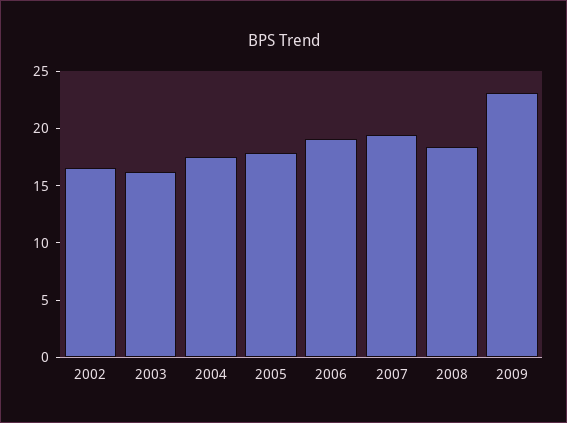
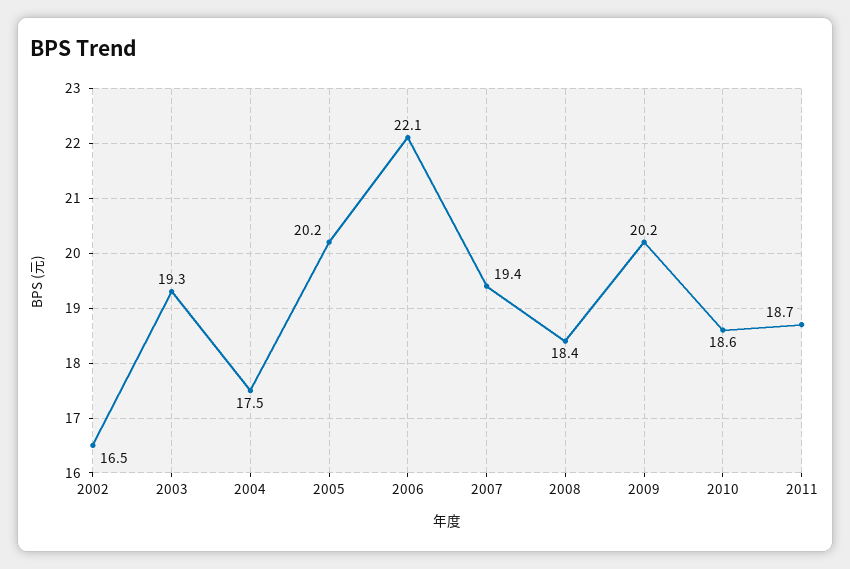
2003: 16 -> 19.3
2005: 18 -> 20.2
2006: 19 -> 22.1
2009: 23 -> 20.2
2010: none -> 18.6
2011: none -> 18.7

